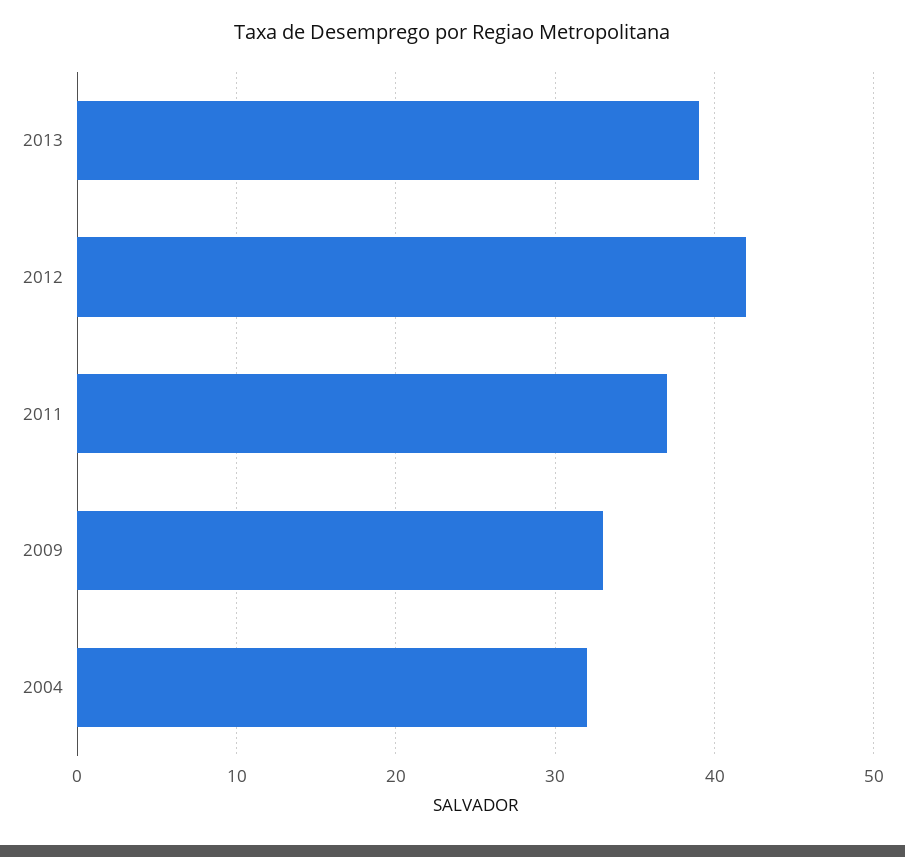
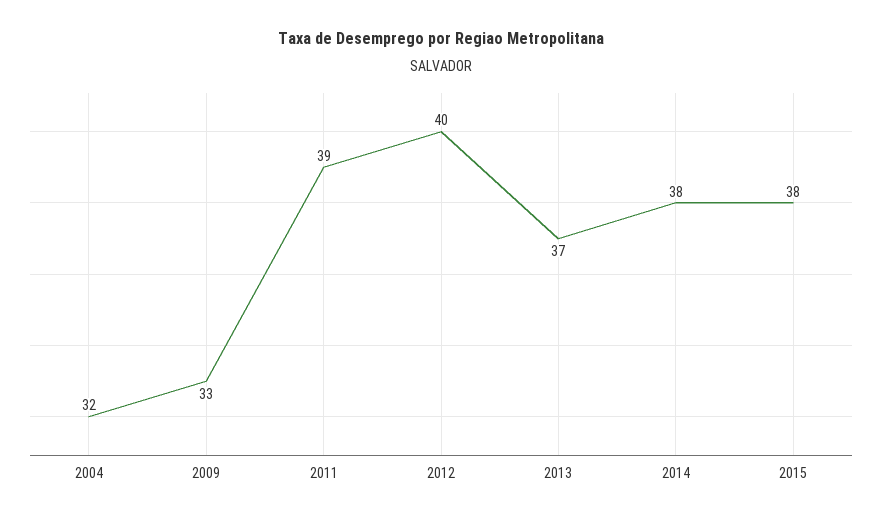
2013: 39 -> 37
2012: 42 -> 40
2011: 37 -> 39
2014: none -> 38
2015: none -> 38

